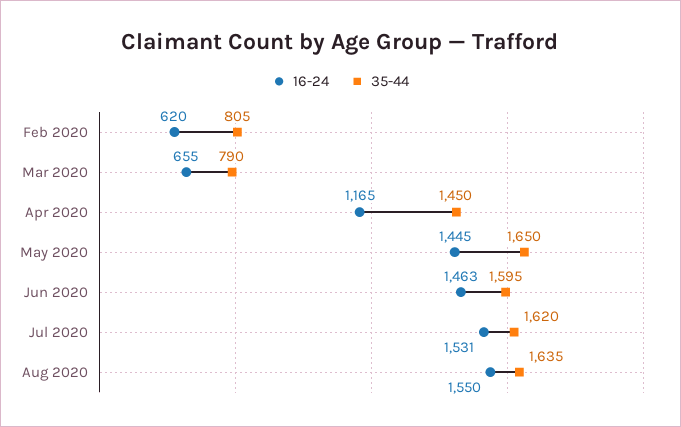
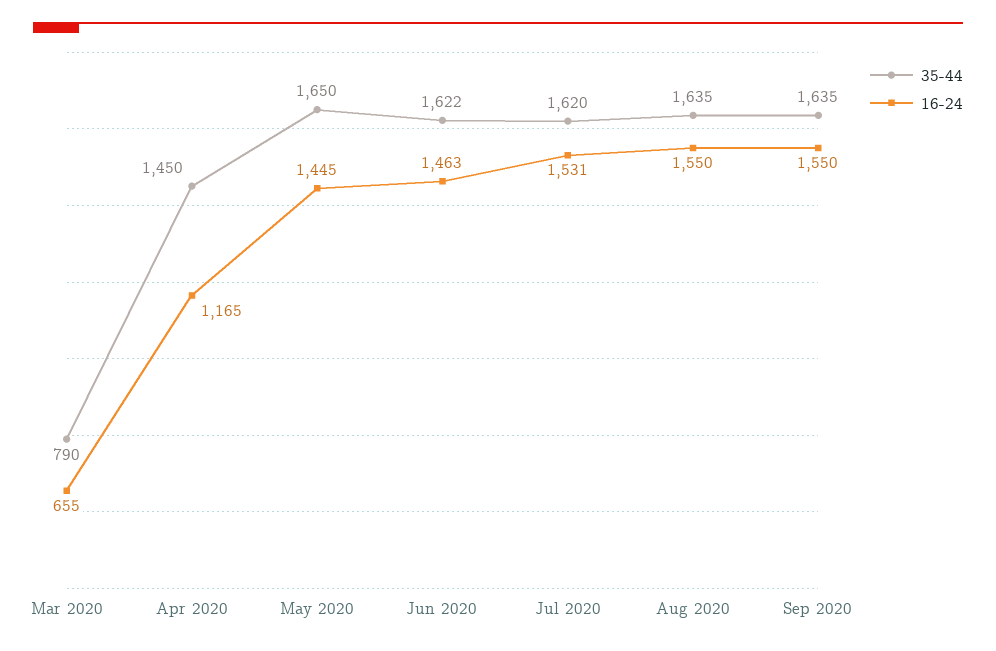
16-24, Feb 2020: 620 -> none
35-44, Feb 2020: 805 -> none
35-44, Jun 2020: 1595 -> 1622
35-44, Sep 2020: none -> 1635
16-24, Sep 2020: none -> 1550

